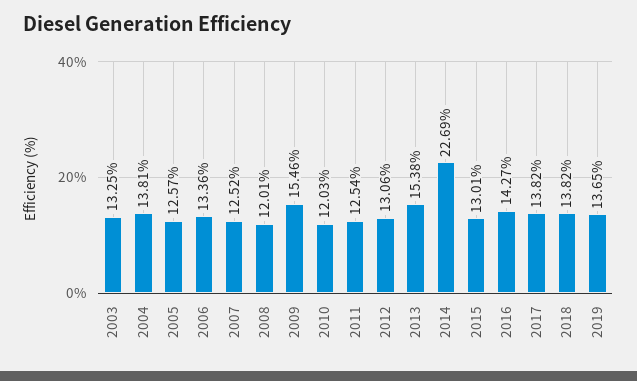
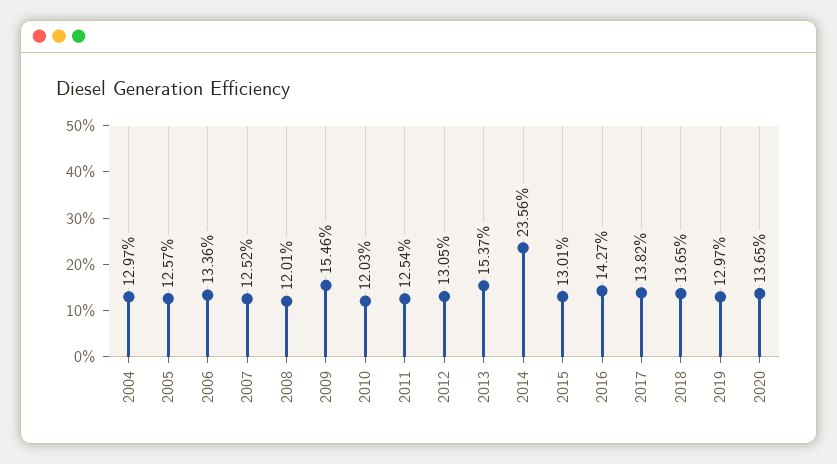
2003: 13.25 -> none
2004: 13.81 -> 12.97
2012: 13.06 -> 13.05
2013: 15.38 -> 15.37
2014: 22.69 -> 23.56
2018: 13.82 -> 13.65
2019: 13.65 -> 12.97
2020: none -> 13.65

